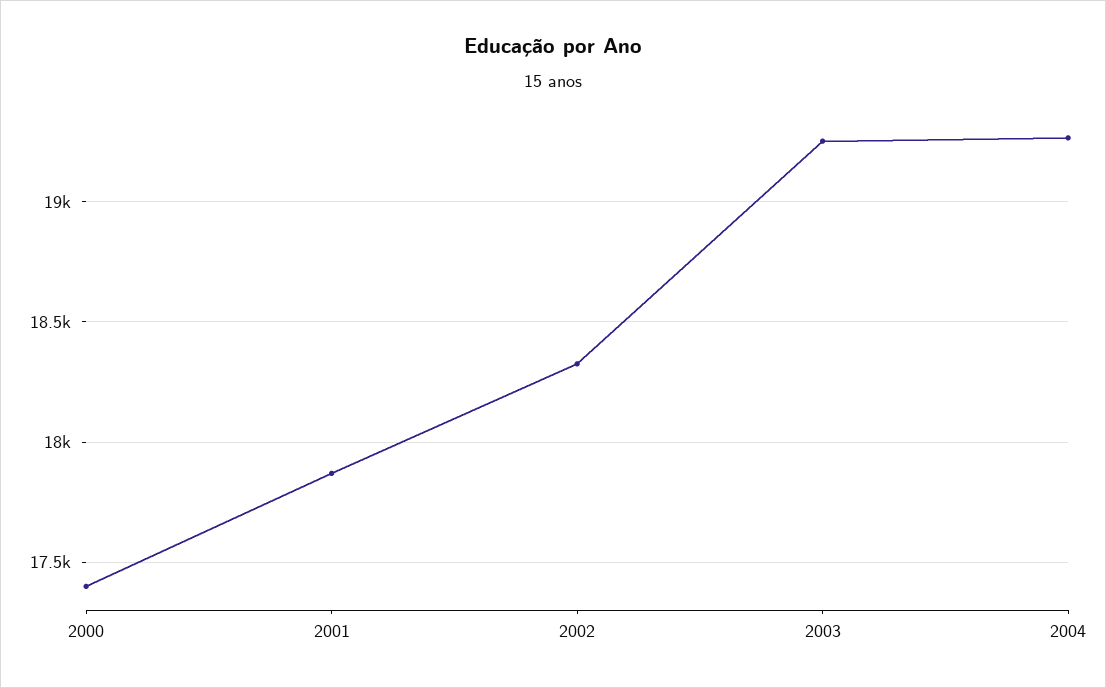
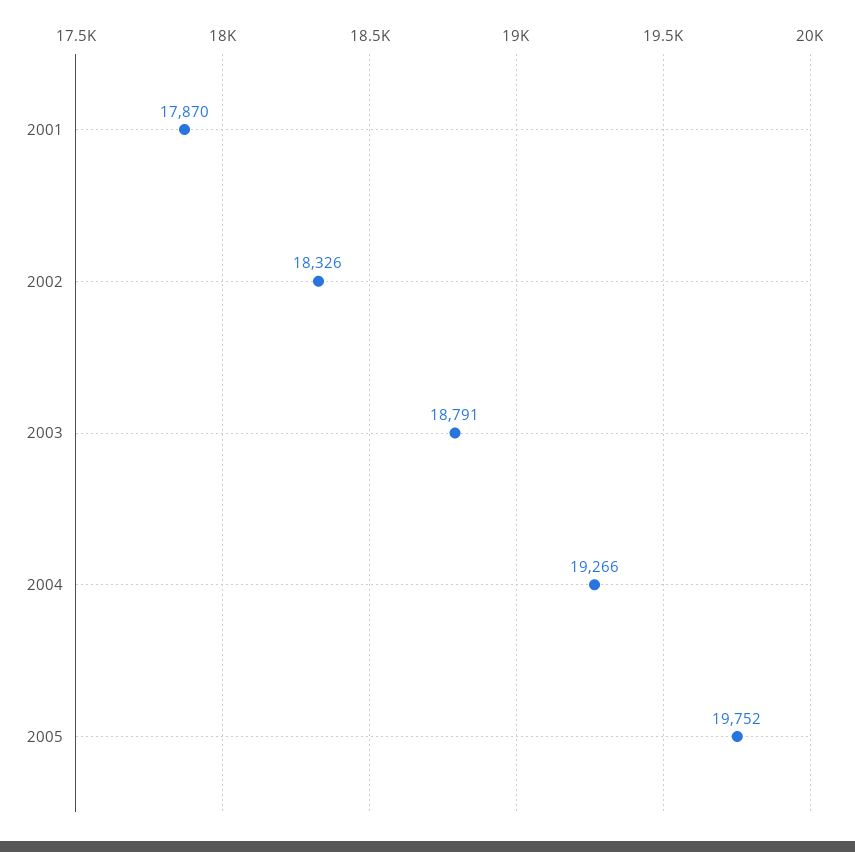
2000: 17400 -> none
2003: 19250 -> 18791
2005: none -> 19752

